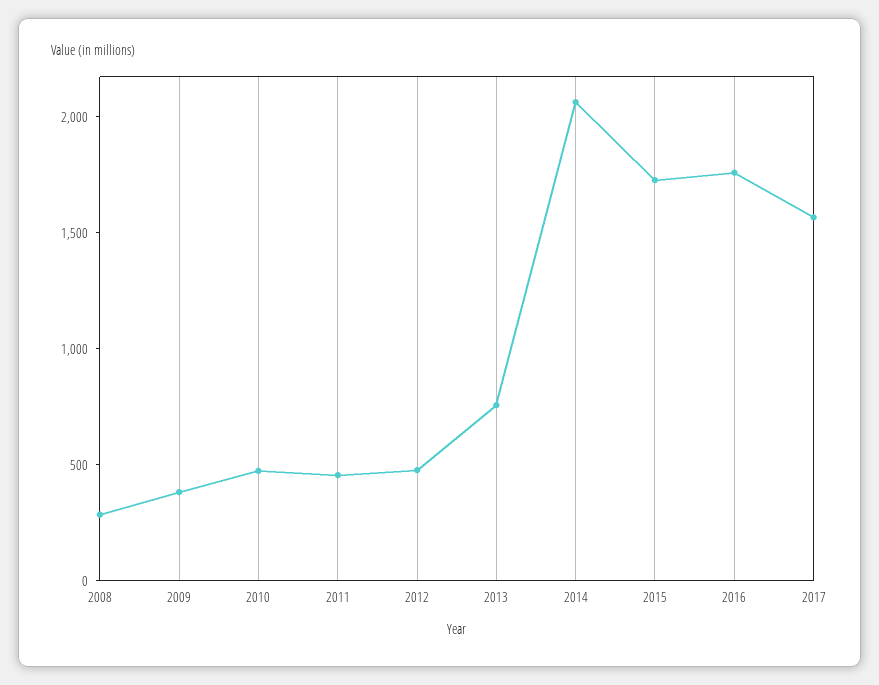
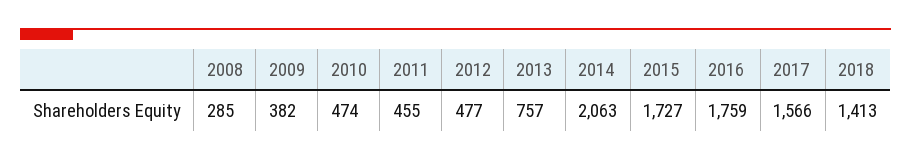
2018: none -> 1413

